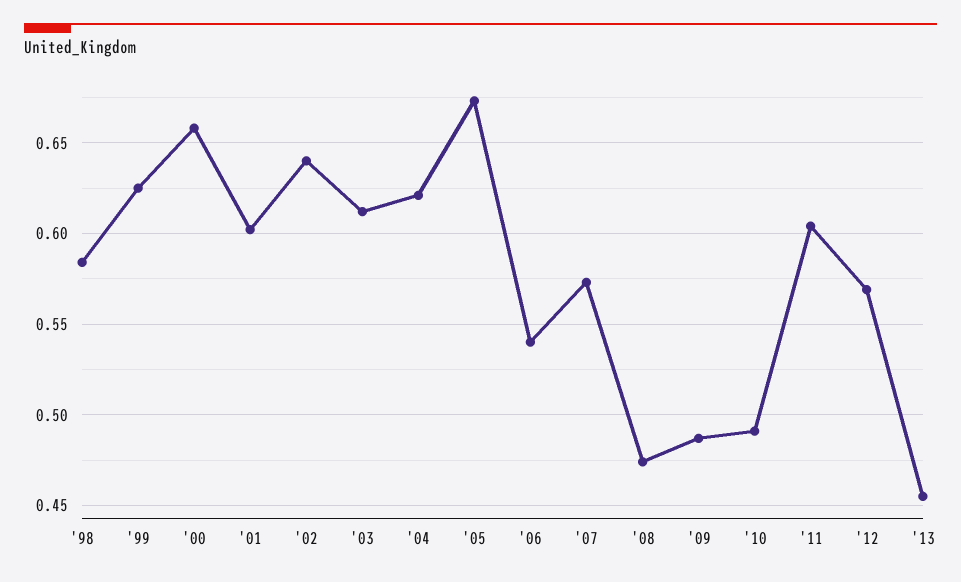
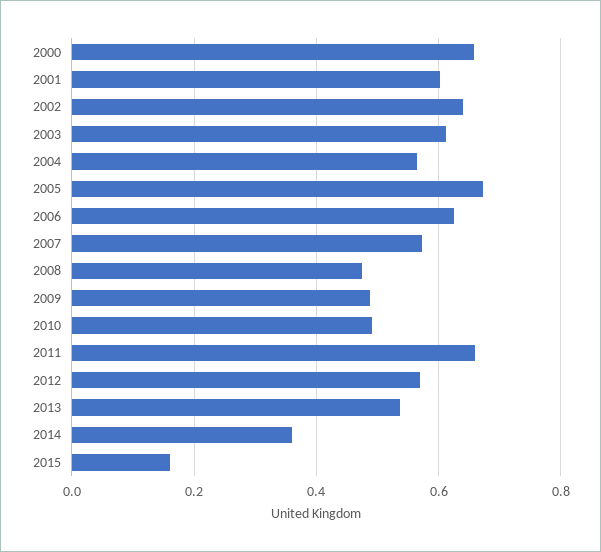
'98: 0.585 -> none
'99: 0.625 -> none
'04: 0.62 -> 0.56
'06: 0.54 -> 0.62
'11: 0.605 -> 0.66
'13: 0.455 -> 0.54
2014: none -> 0.36
2015: none -> 0.16

